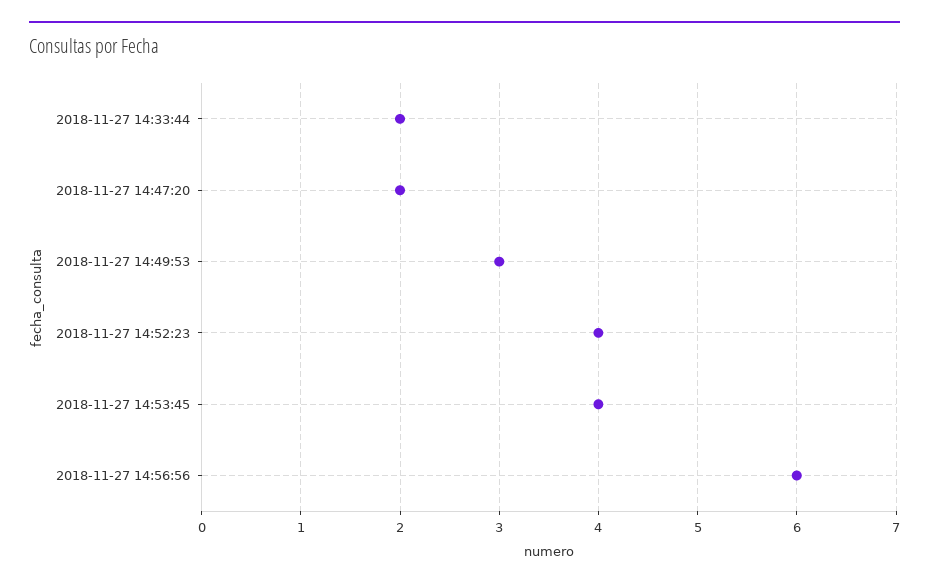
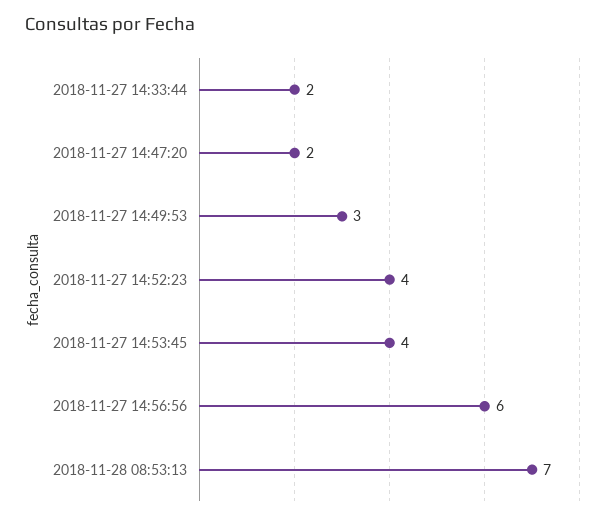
2018-11-28 08:53:13: none -> 7

